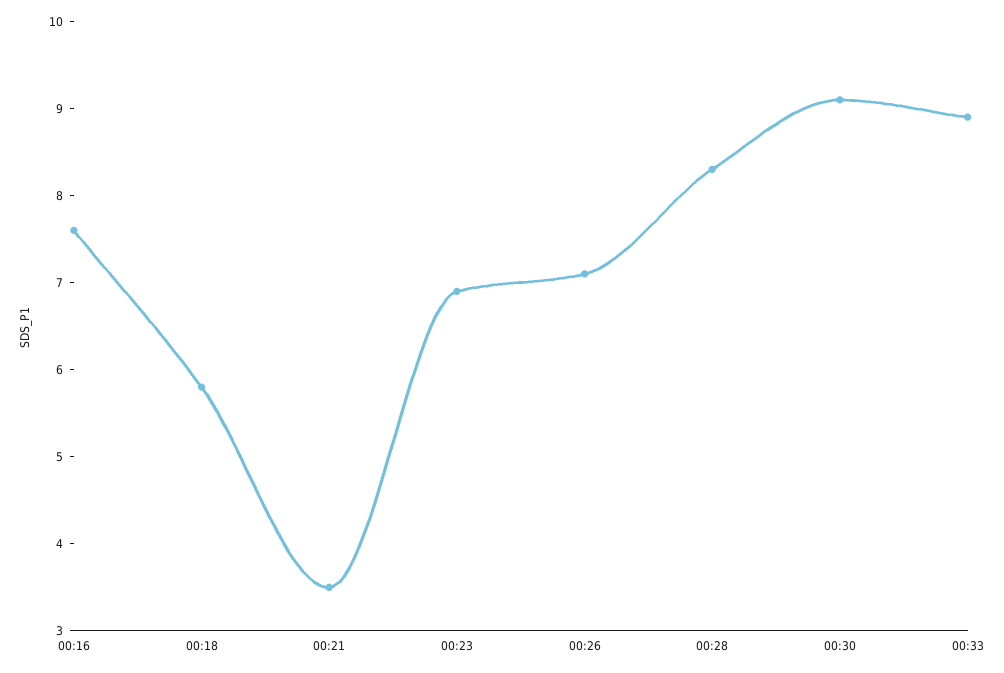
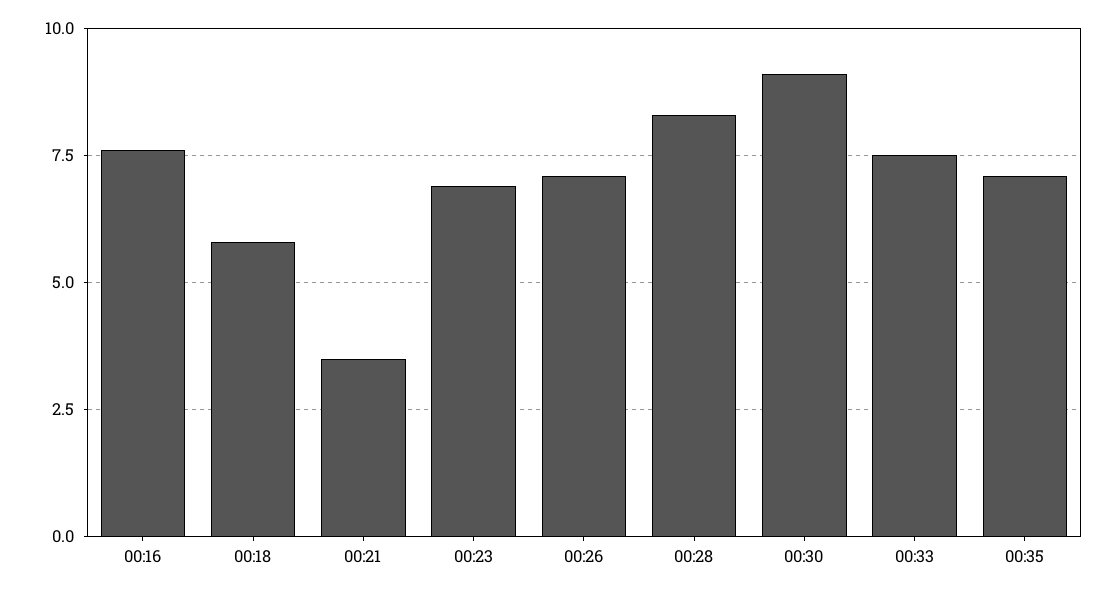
00:33: 8.9 -> 7.5
00:35: none -> 7

